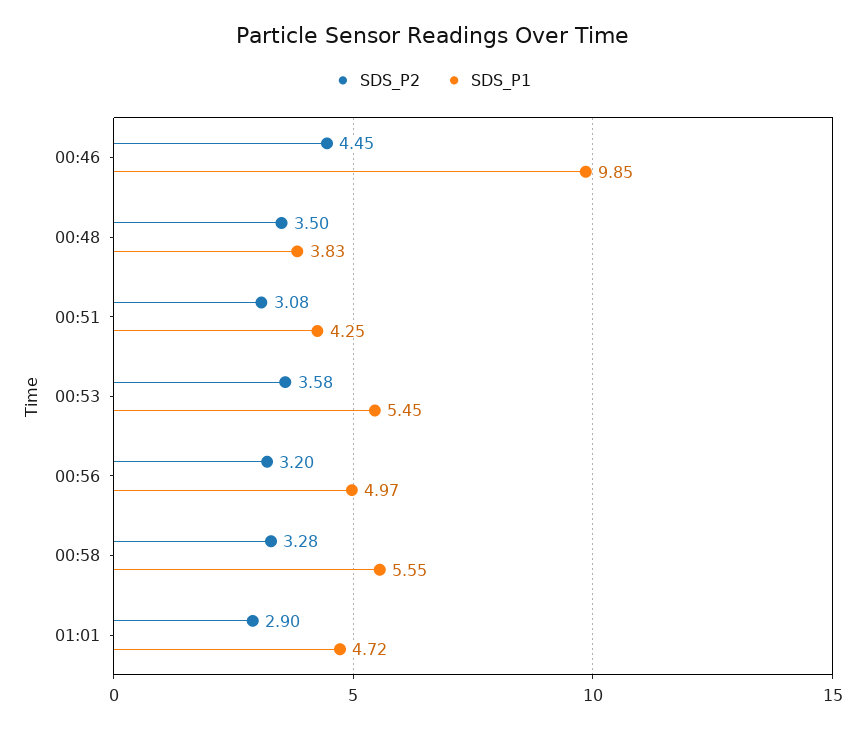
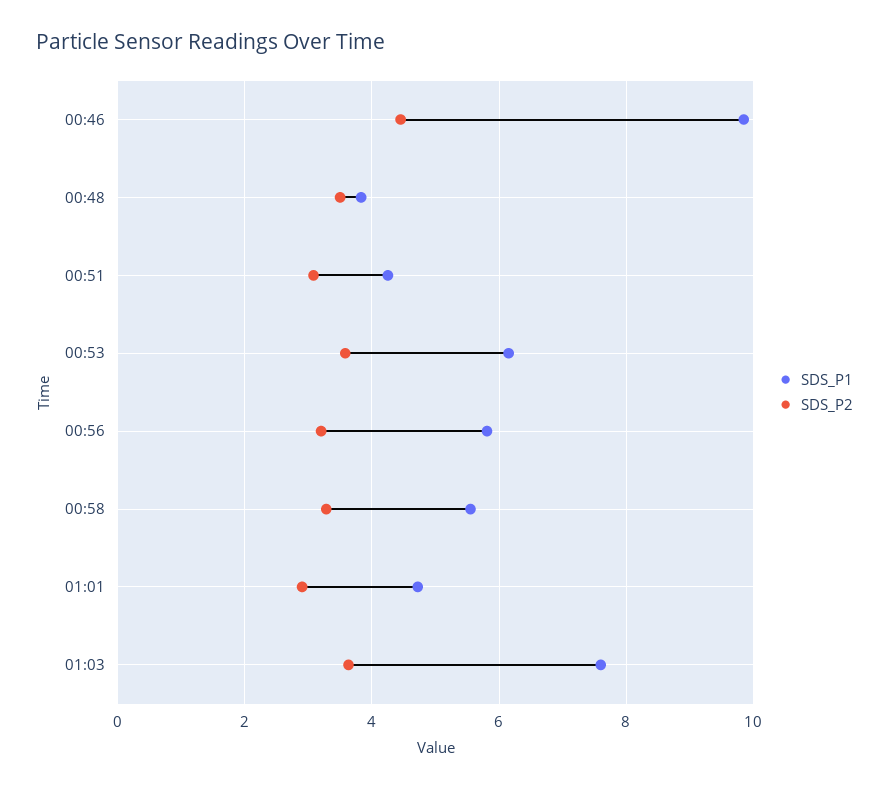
SDS_P1, 00:53: 5.45 -> 6.2
SDS_P1, 00:56: 4.97 -> 5.8
SDS_P1, 01:03: none -> 7.6
SDS_P2, 01:03: none -> 3.6

